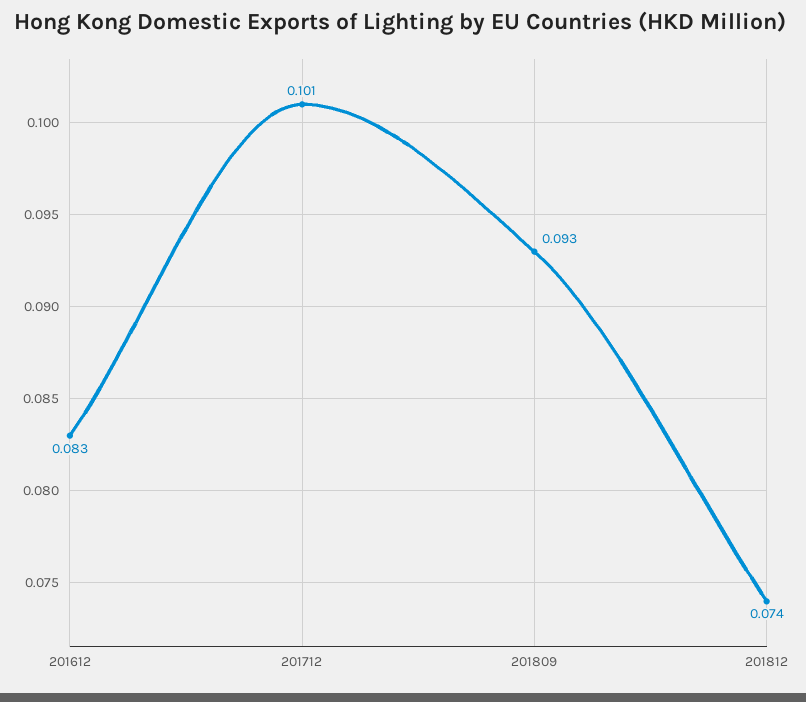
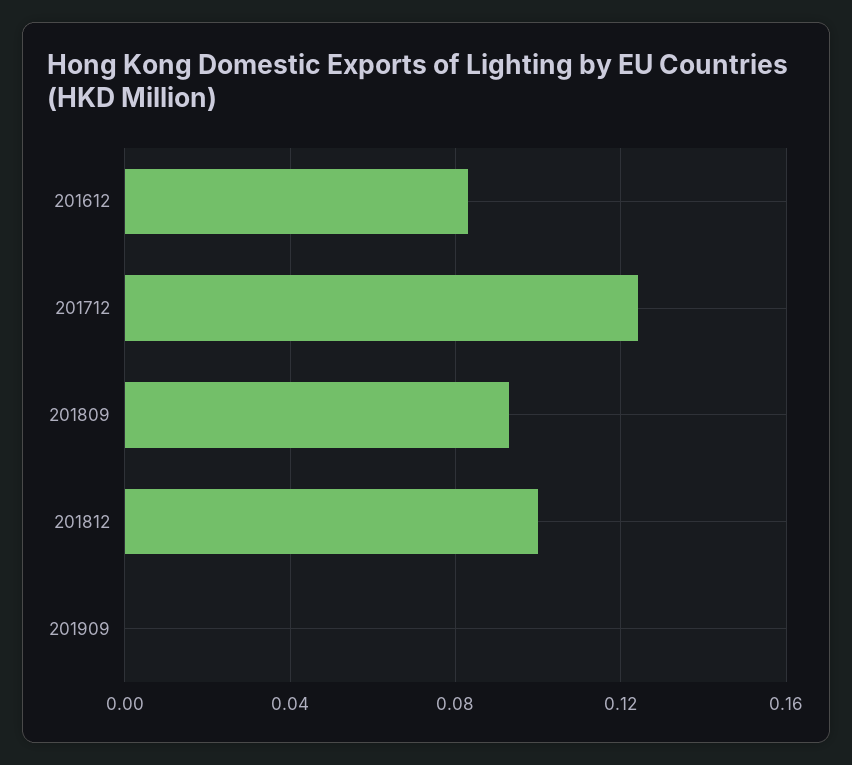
201712: 0.101 -> 0.125
201812: 0.074 -> 0.1
201909: none -> 0

